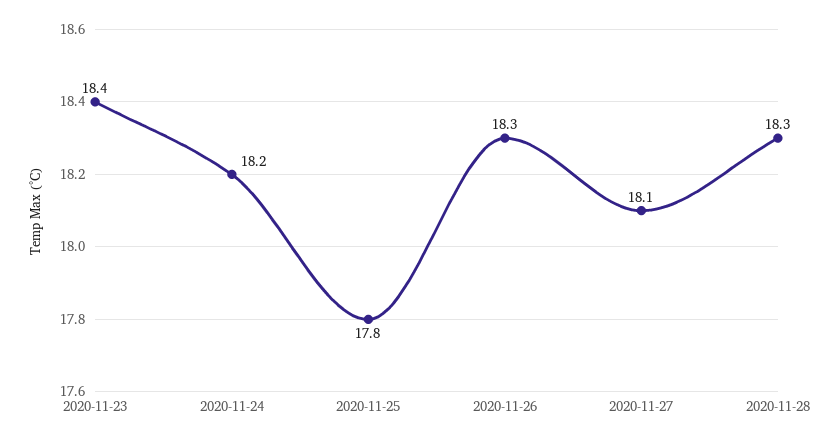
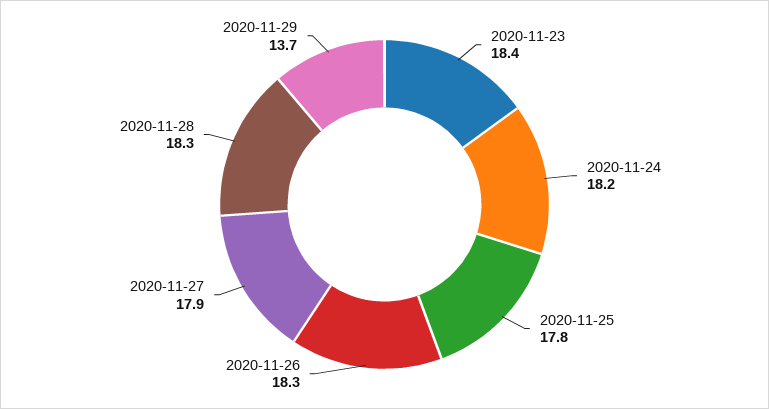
2020-11-27: 18.1 -> 17.9
2020-11-29: none -> 13.7

